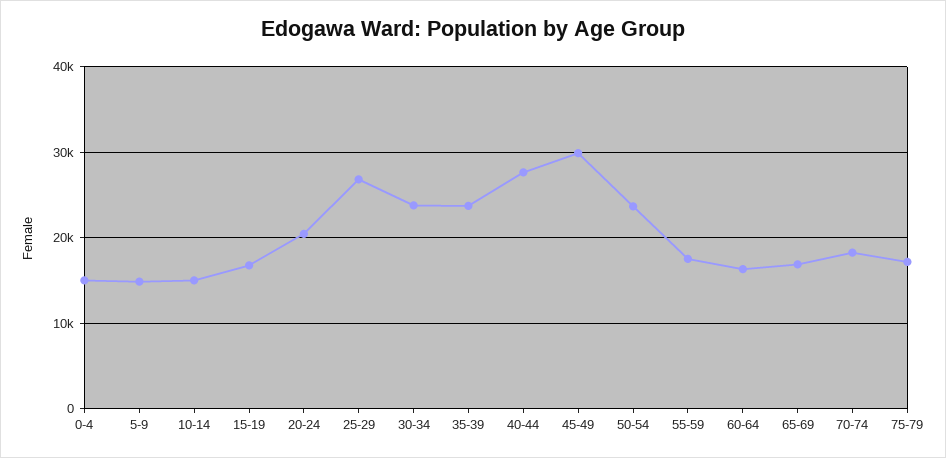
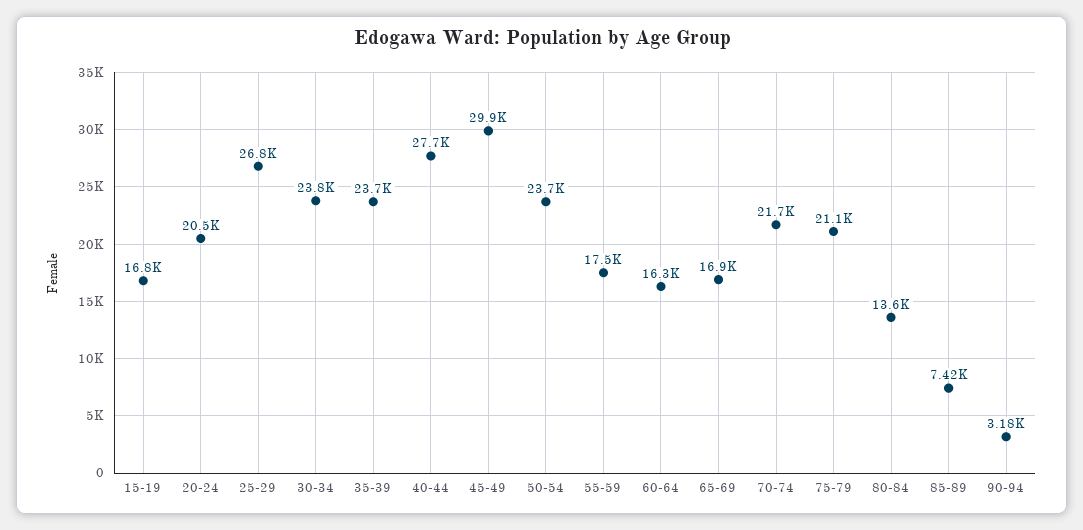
0-4: 15000 -> none
5-9: 15000 -> none
10-14: 15000 -> none
70-74: 18000 -> 21700
75-79: 17000 -> 21100
80-84: none -> 13600
85-89: none -> 7420
90-94: none -> 3180

